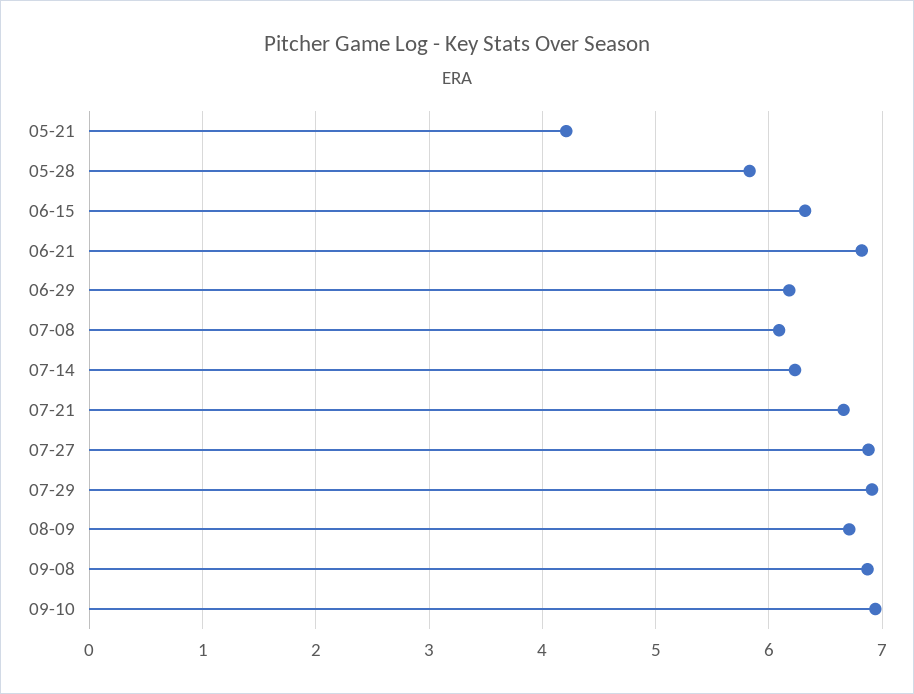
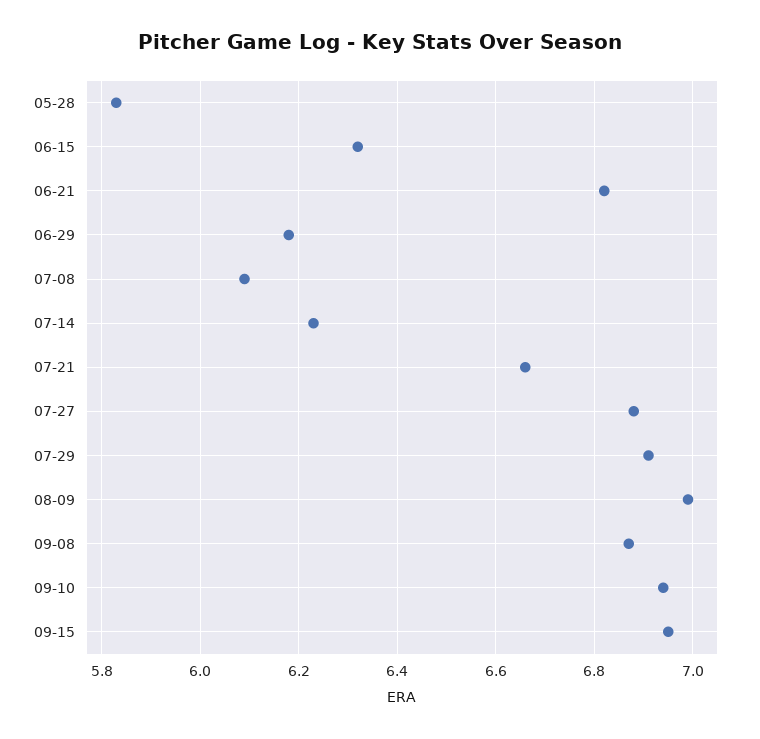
05-21: 4.2 -> none
08-09: 6.7 -> 7
09-15: none -> 6.95

